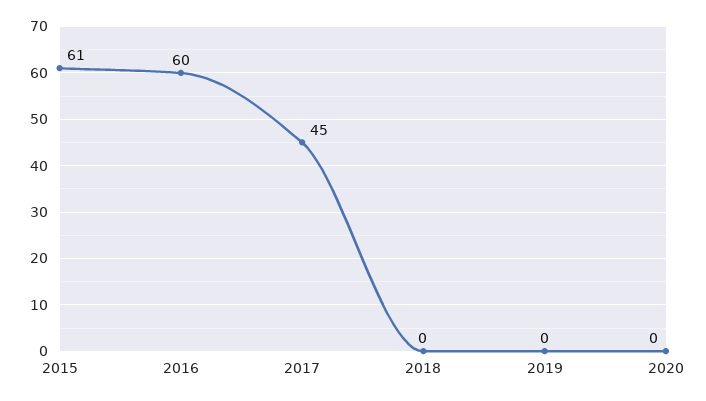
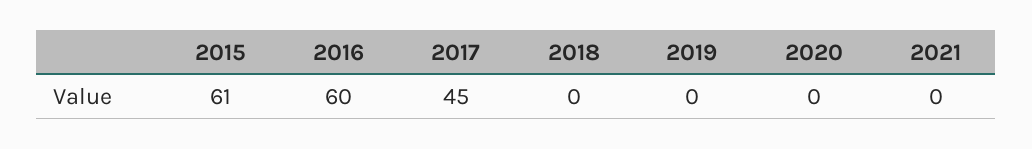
2021: none -> 0

